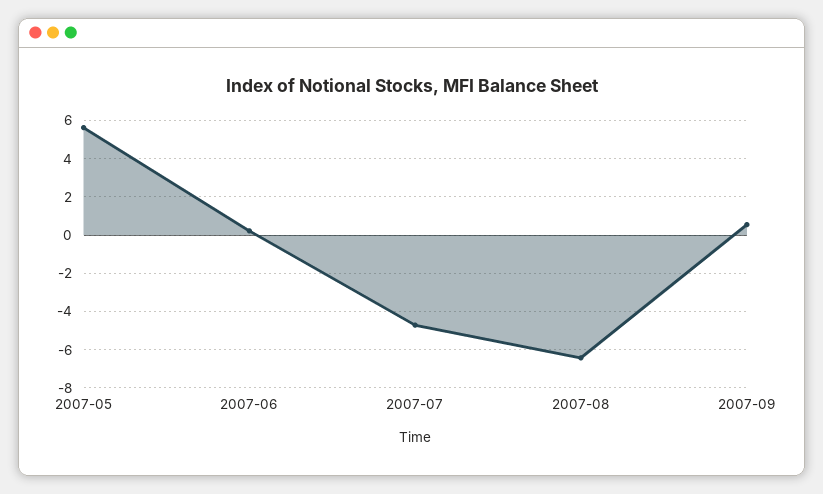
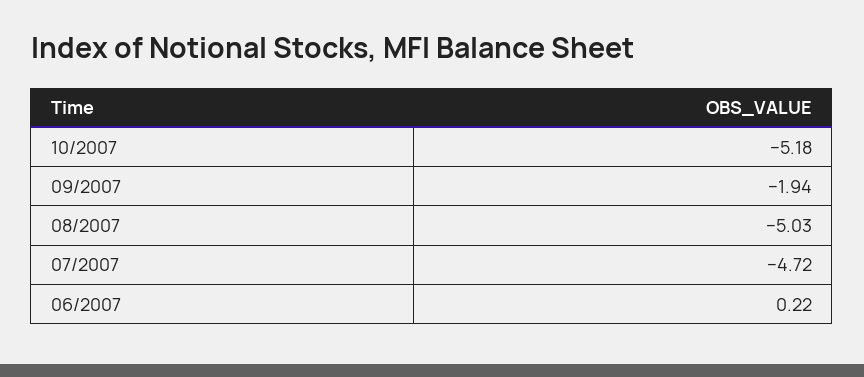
2007-05: 5.5 -> none
2007-08: -6.5 -> -5.03
2007-09: 0.5 -> -1.94
10/2007: none -> -5.18

